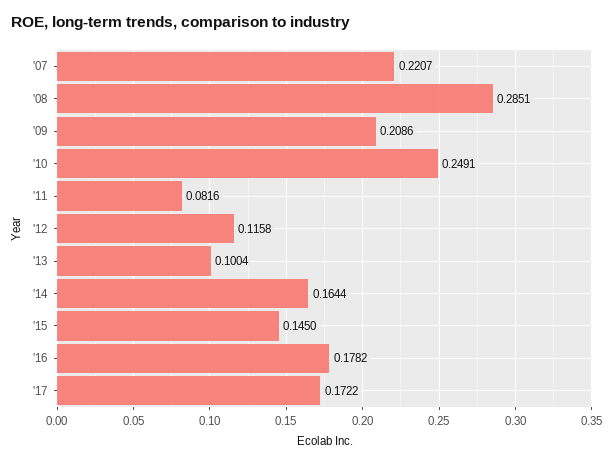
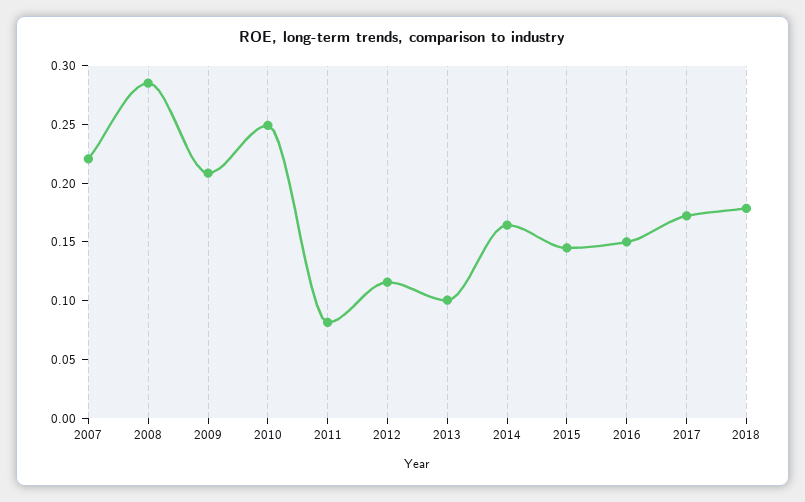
'16: 0.1782 -> 0.15
2018: none -> 0.18

